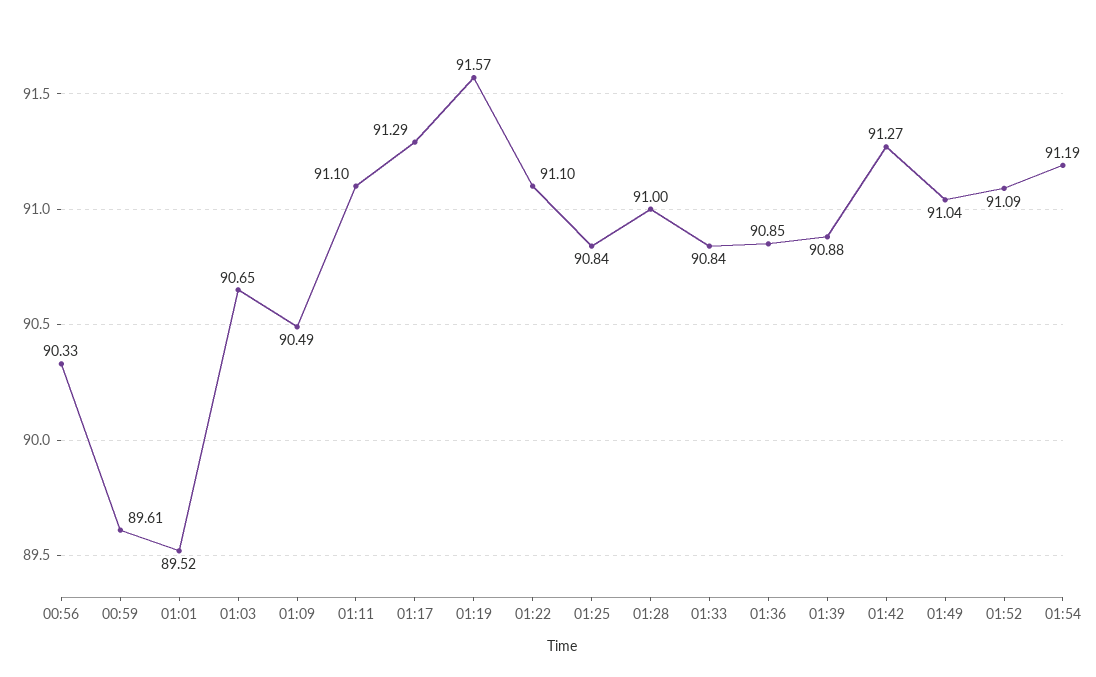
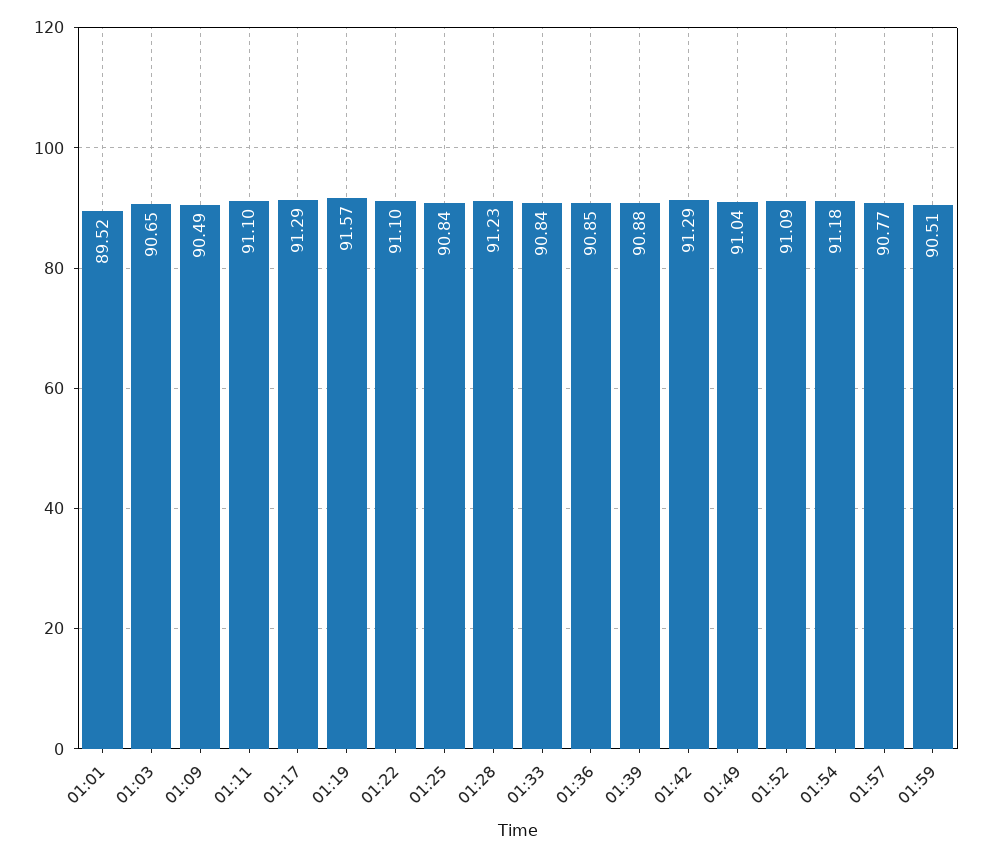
00:56: 90.33 -> none
00:59: 89.61 -> none
01:28: 91 -> 91.23
01:42: 91.27 -> 91.29
01:54: 91.19 -> 91.18
01:57: none -> 90.77
01:59: none -> 90.51

